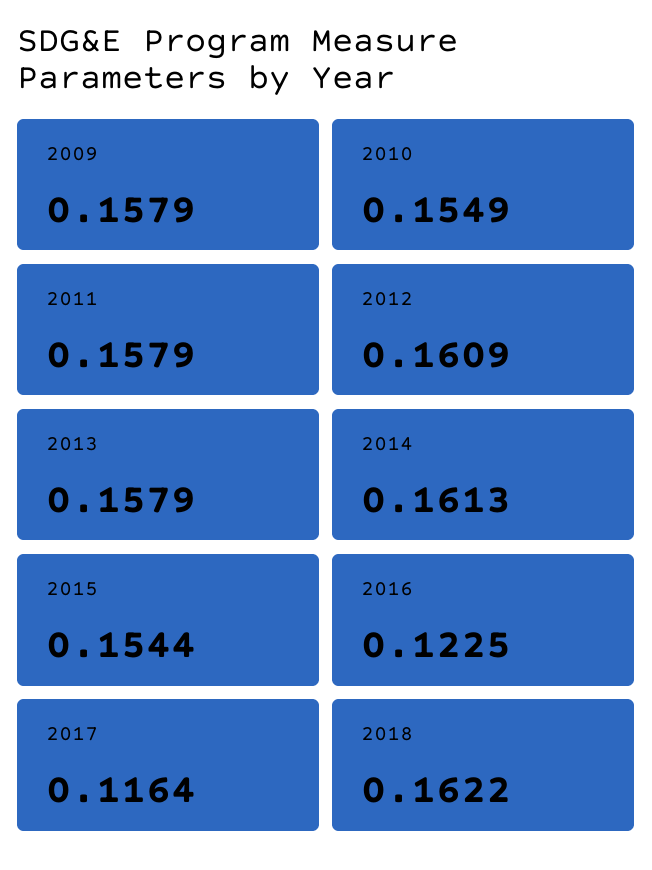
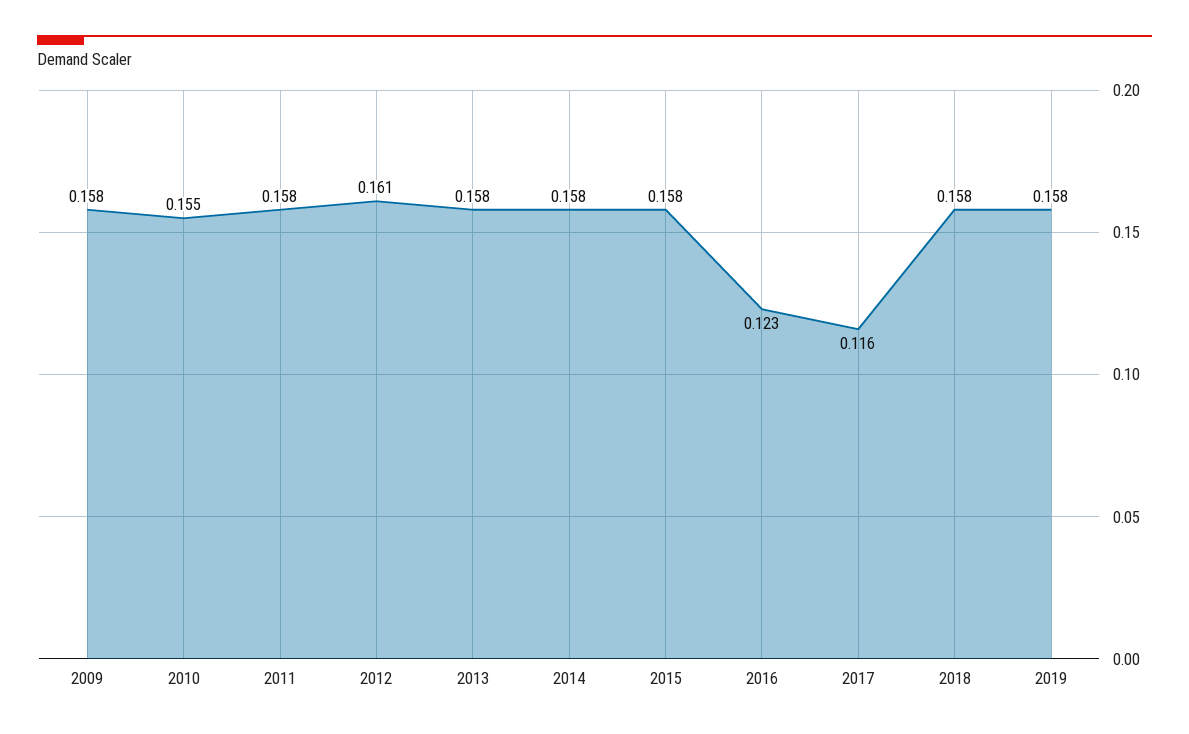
2014: 0.1613 -> 0.158
2015: 0.1544 -> 0.158
2018: 0.1622 -> 0.158
2019: none -> 0.158

